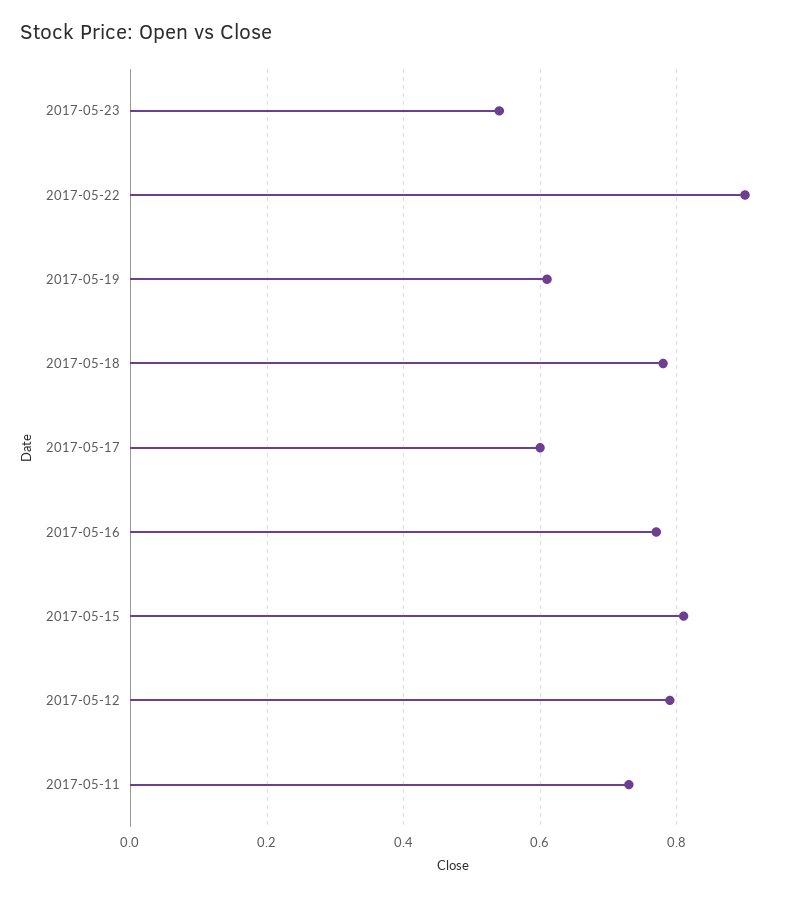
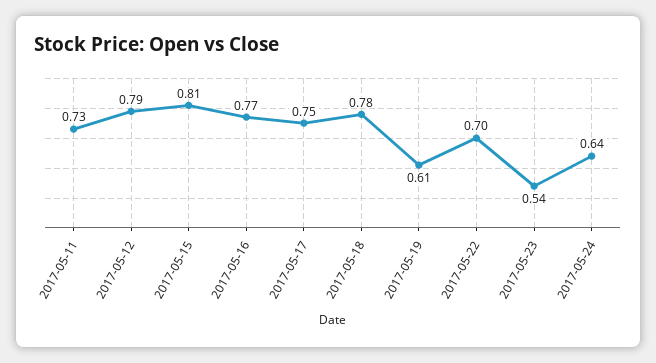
2017-05-22: 0.9 -> 0.7
2017-05-17: 0.6 -> 0.75
2017-05-24: none -> 0.64

